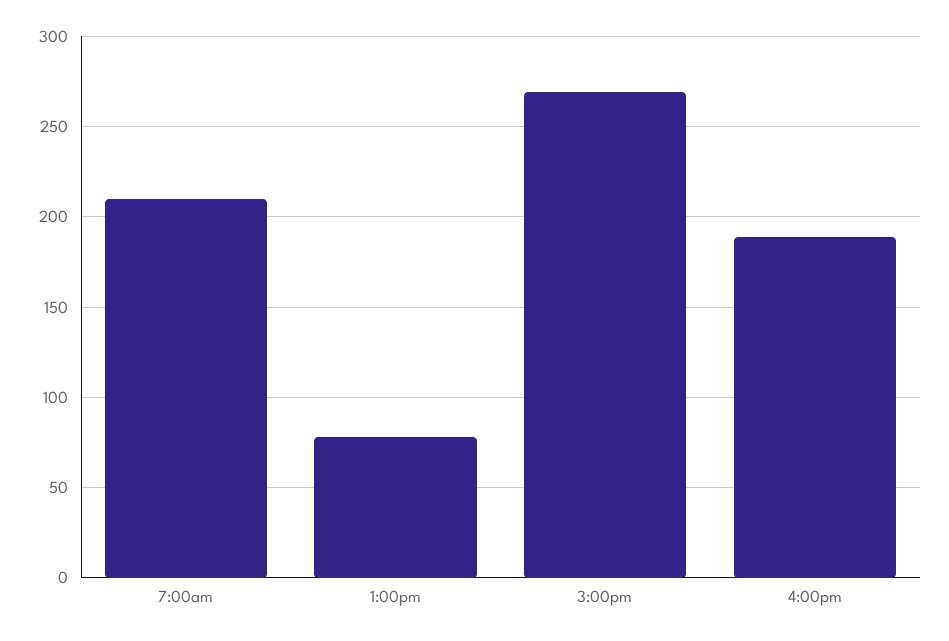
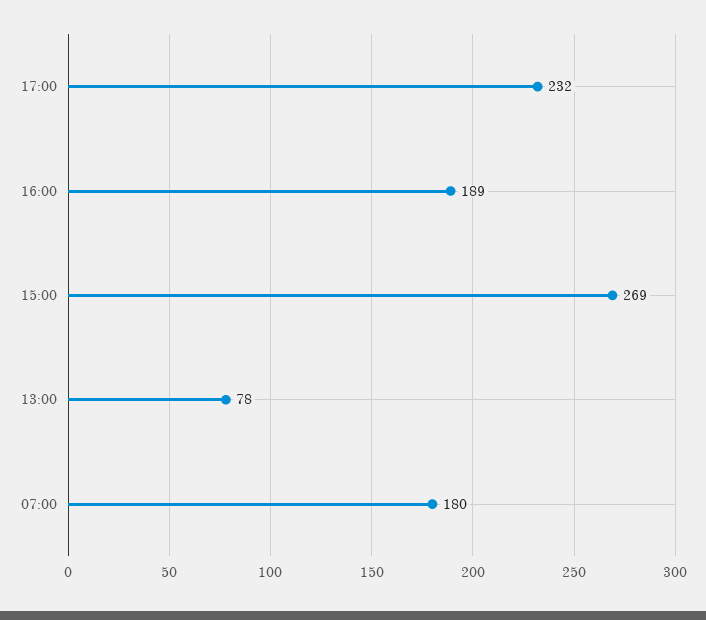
7:00am: 210 -> 180
17:00: none -> 232

